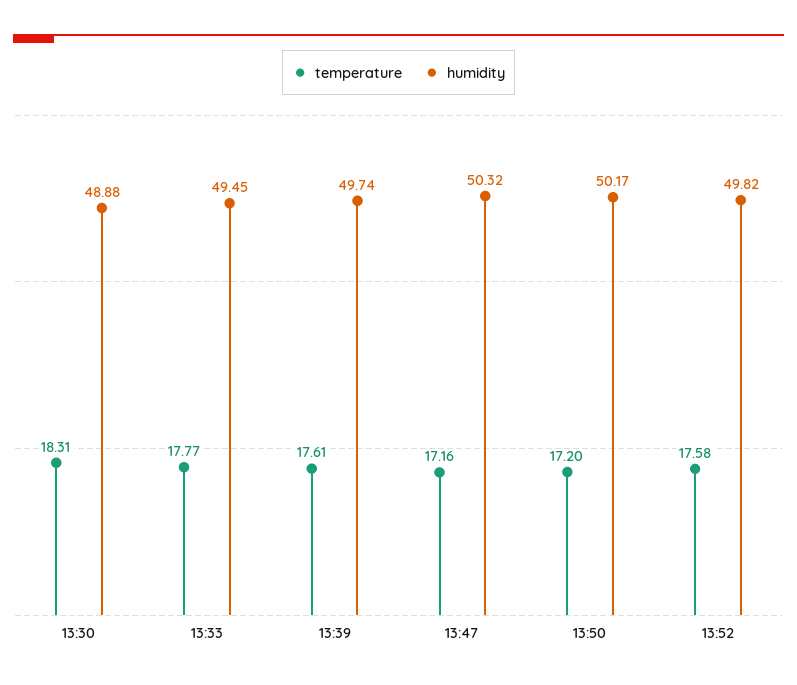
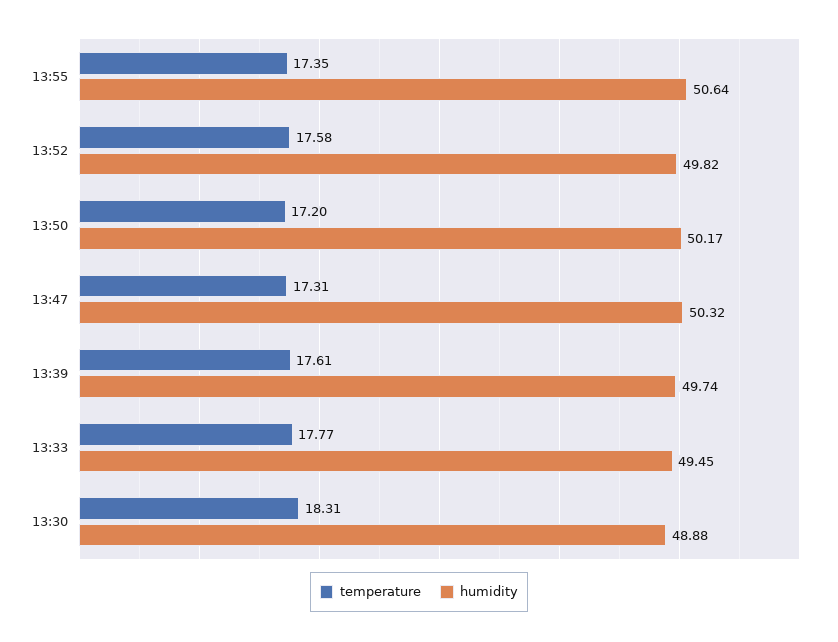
temperature, 13:47: 17.16 -> 17.31
temperature, 13:55: none -> 17.35
humidity, 13:55: none -> 50.64

